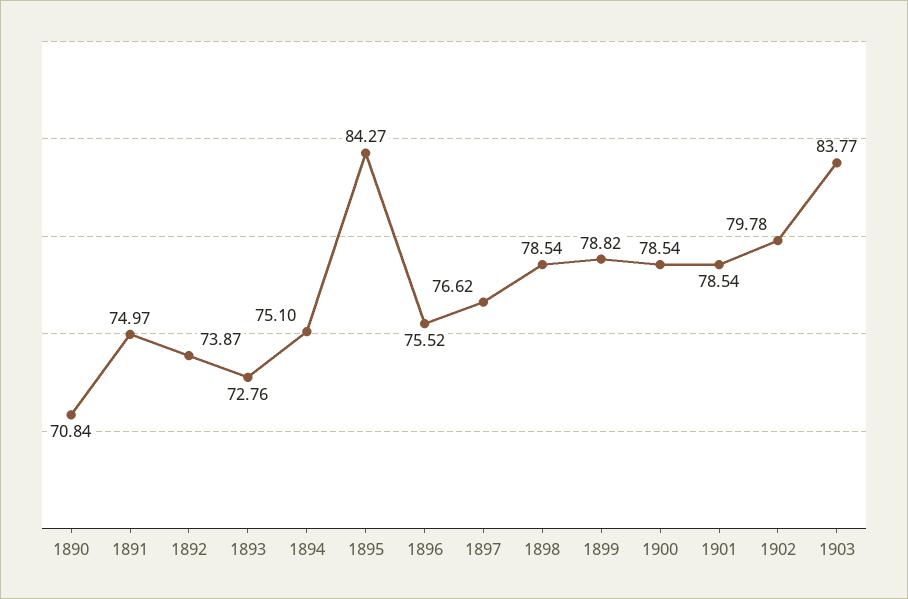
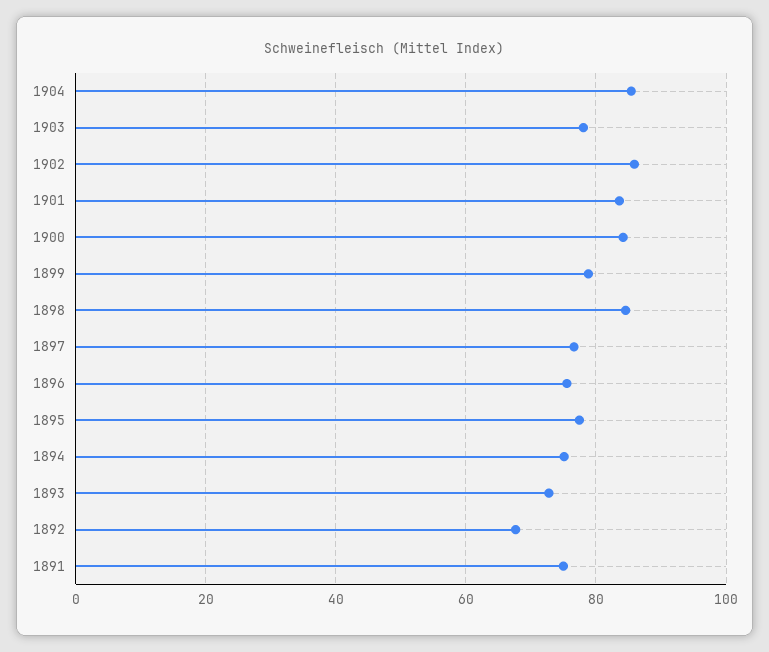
1890: 70.84 -> none
1892: 73.87 -> 68
1895: 84.27 -> 78
1898: 78.54 -> 84
1900: 78.54 -> 84
1901: 78.54 -> 84
1902: 79.78 -> 86
1903: 83.77 -> 78
1904: none -> 86

